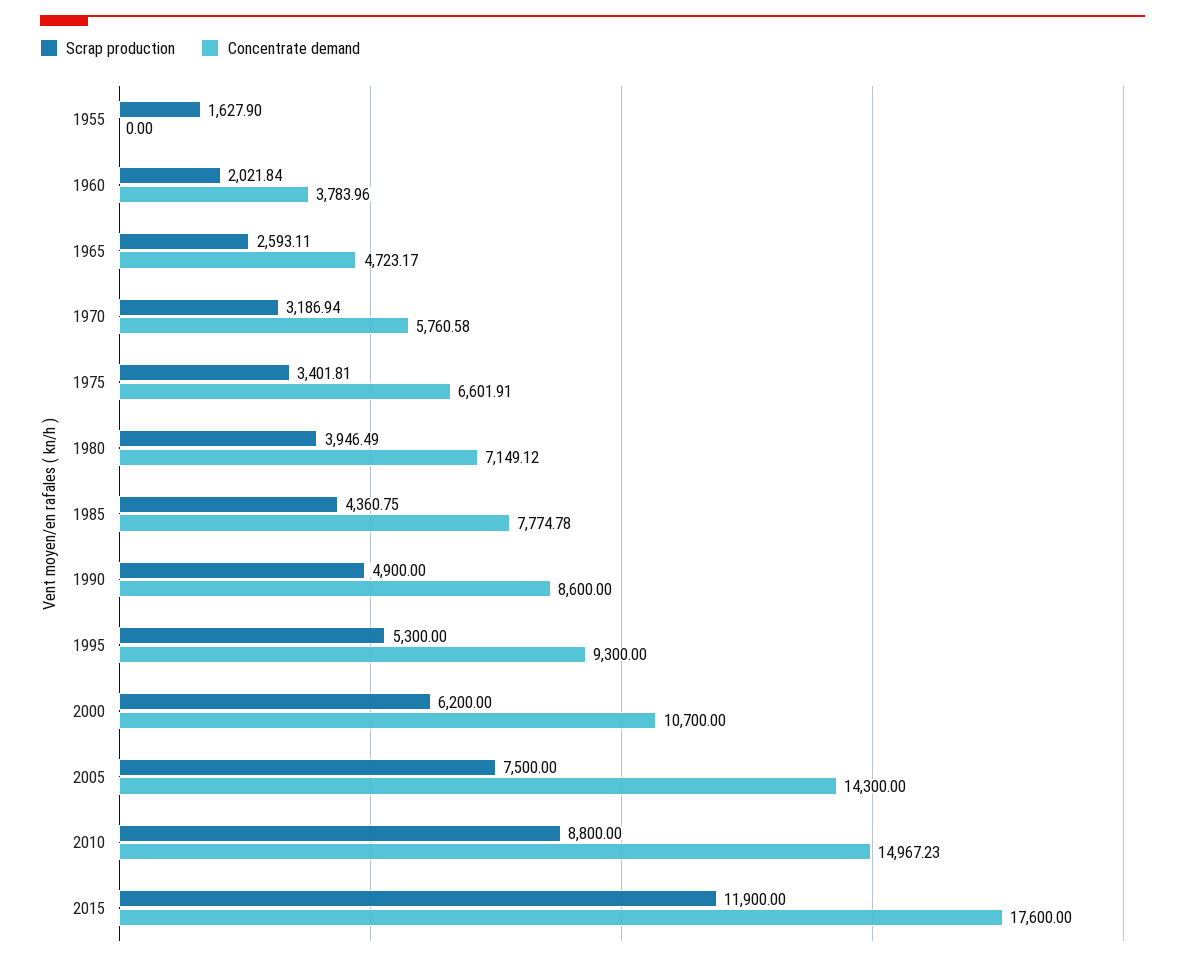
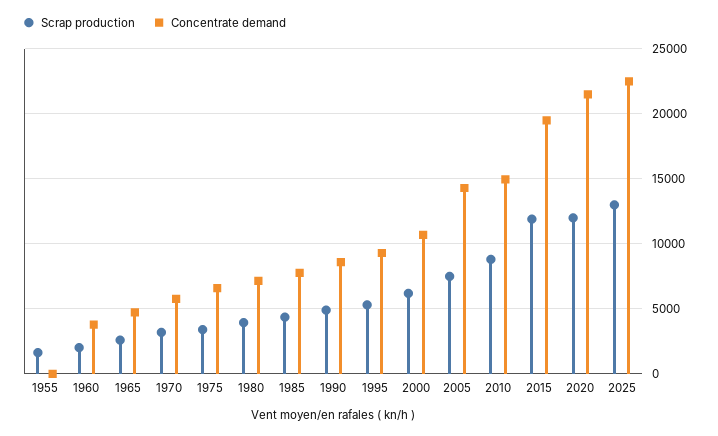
Concentrate demand, 2015: 17600 -> 19500
Scrap production, 2020: none -> 12000
Concentrate demand, 2020: none -> 21500
Scrap production, 2025: none -> 13000
Concentrate demand, 2025: none -> 22500

